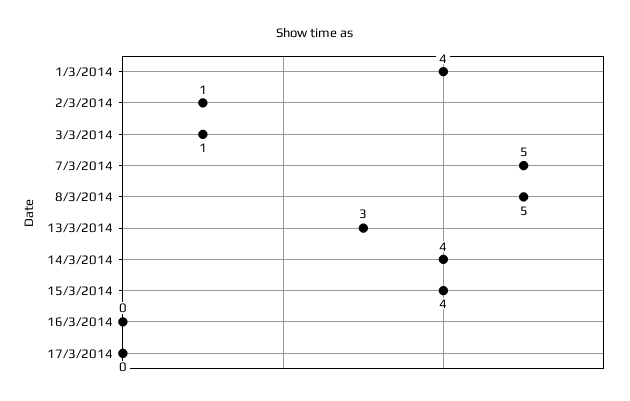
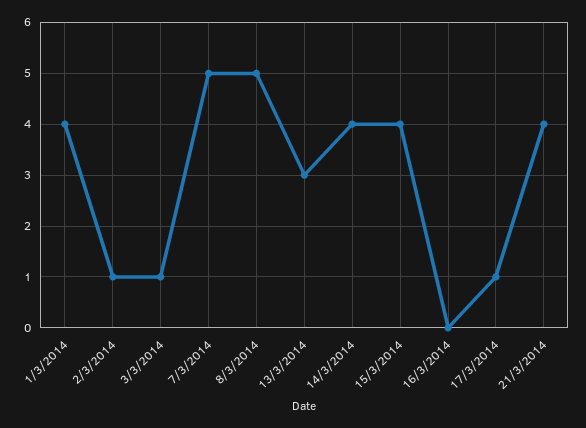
17/3/2014: 0 -> 1
21/3/2014: none -> 4

